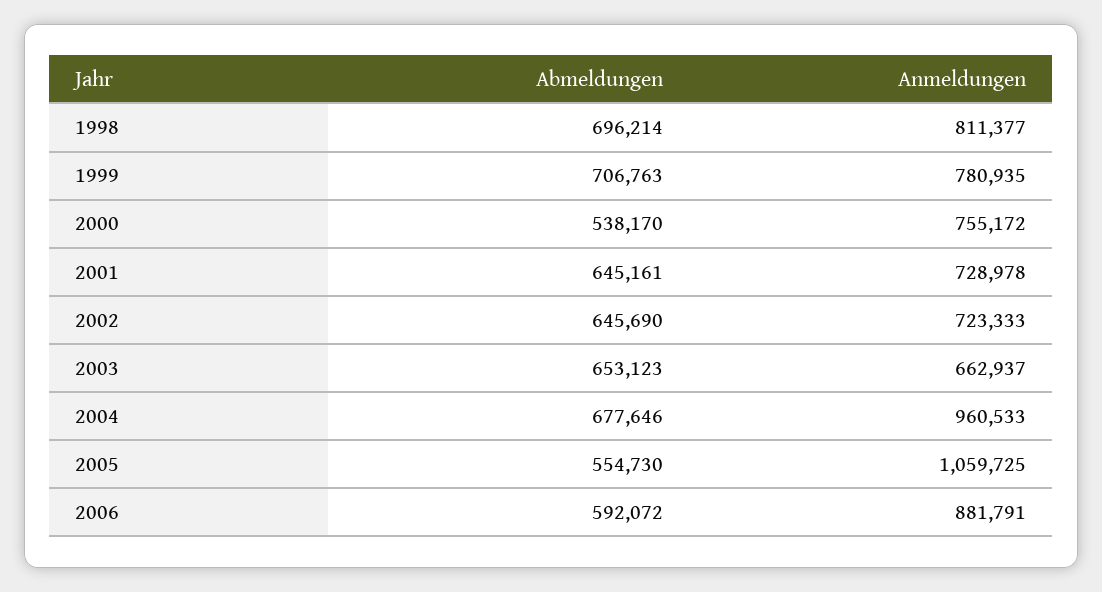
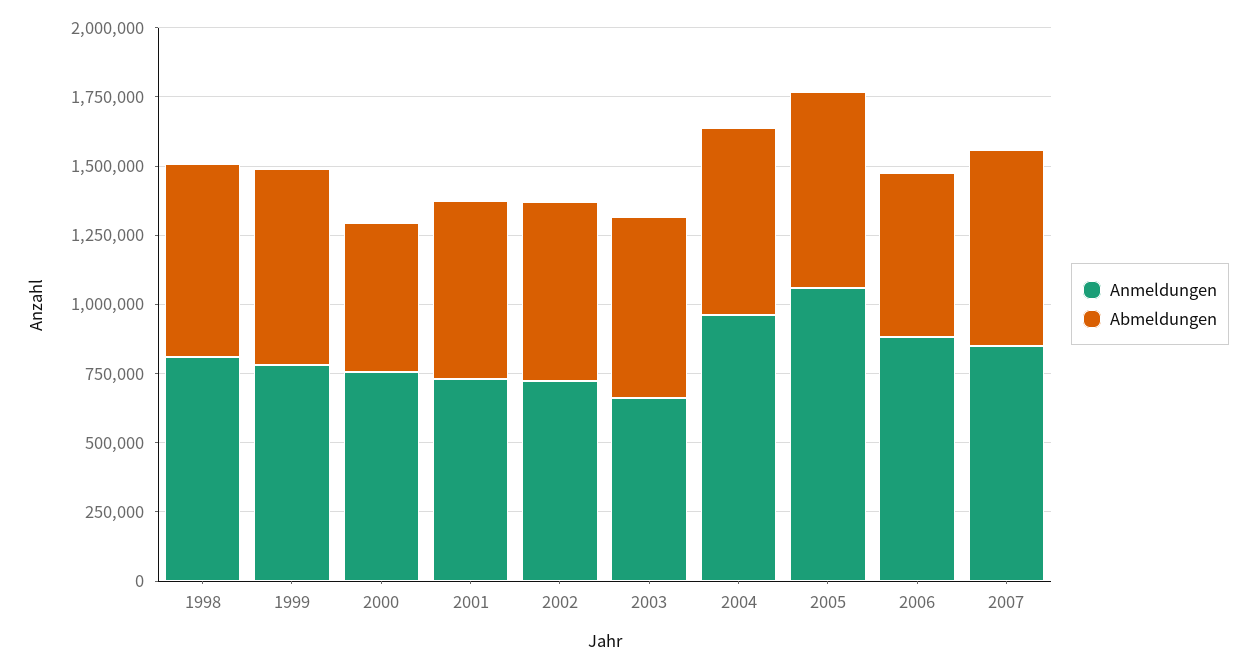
Abmeldungen, 2005: 554730 -> 700000
Anmeldungen, 2007: none -> 850000
Abmeldungen, 2007: none -> 700000

